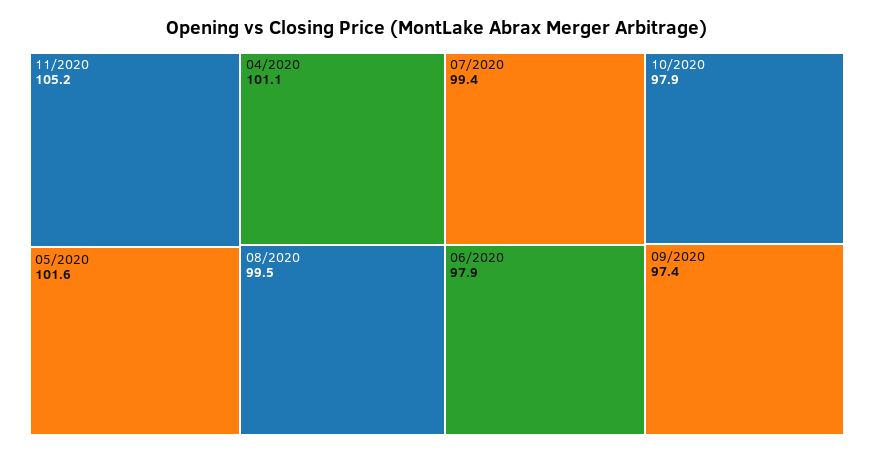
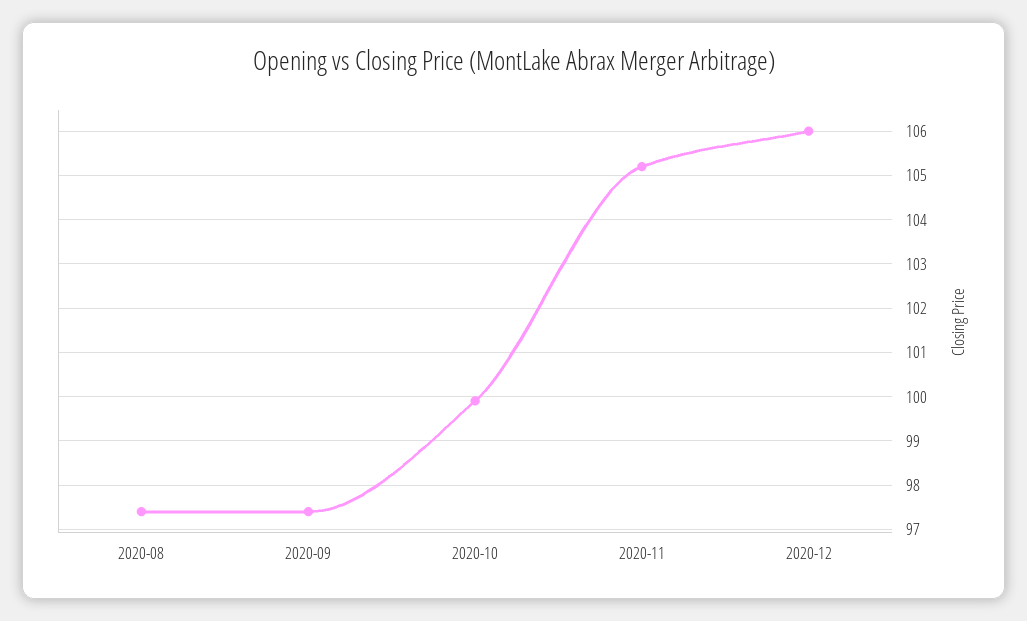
05/2020: 101.6 -> none
04/2020: 101.1 -> none
08/2020: 99.5 -> 97.5
07/2020: 99.4 -> none
06/2020: 97.9 -> none
10/2020: 97.9 -> 100
2020-12: none -> 106

